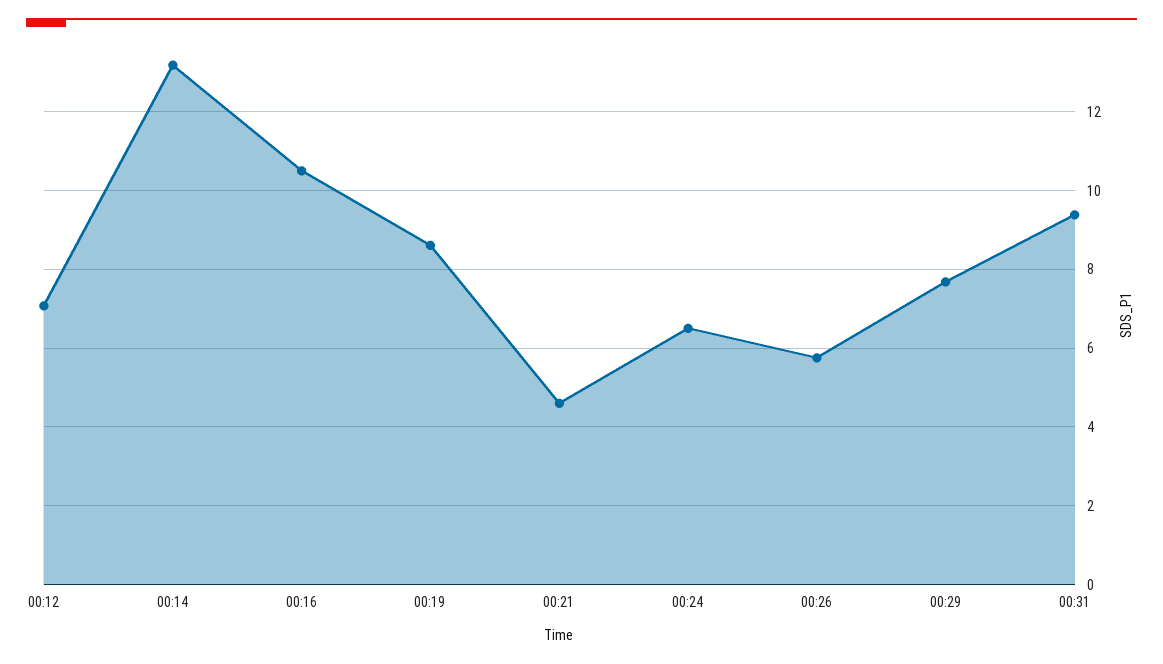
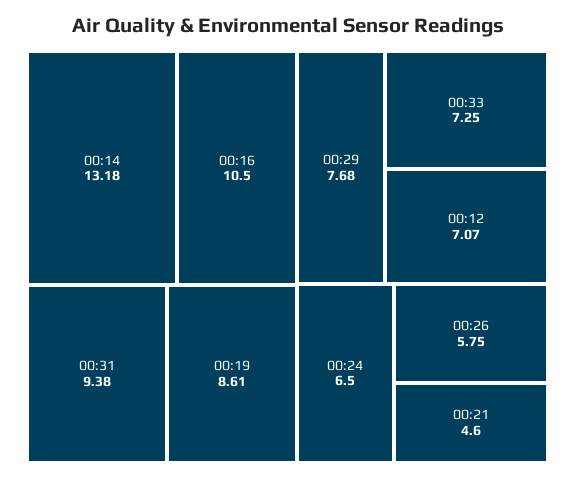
00:33: none -> 7.25

